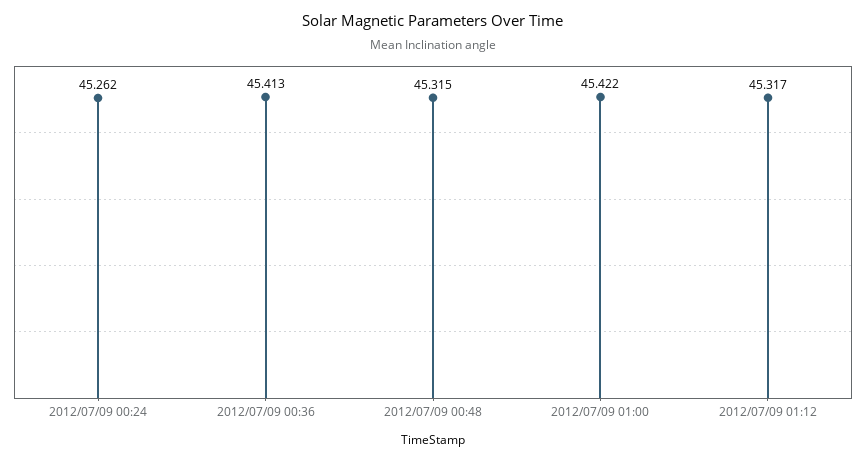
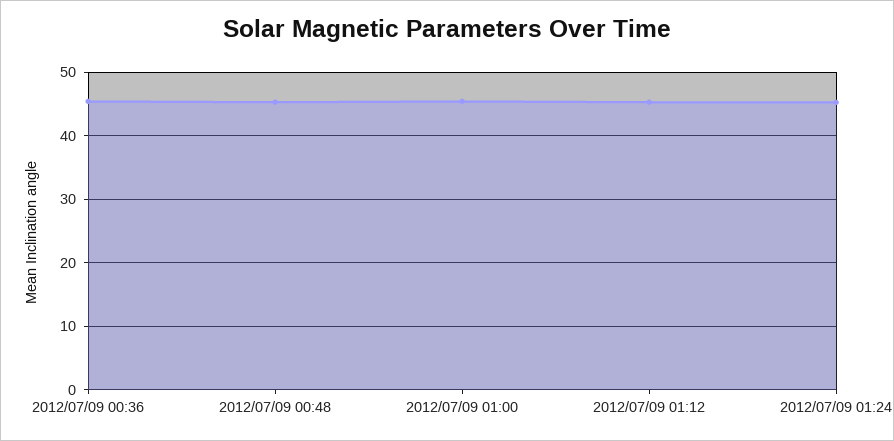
2012/07/09 00:24: 45.262 -> none
2012/07/09 01:24: none -> 45

